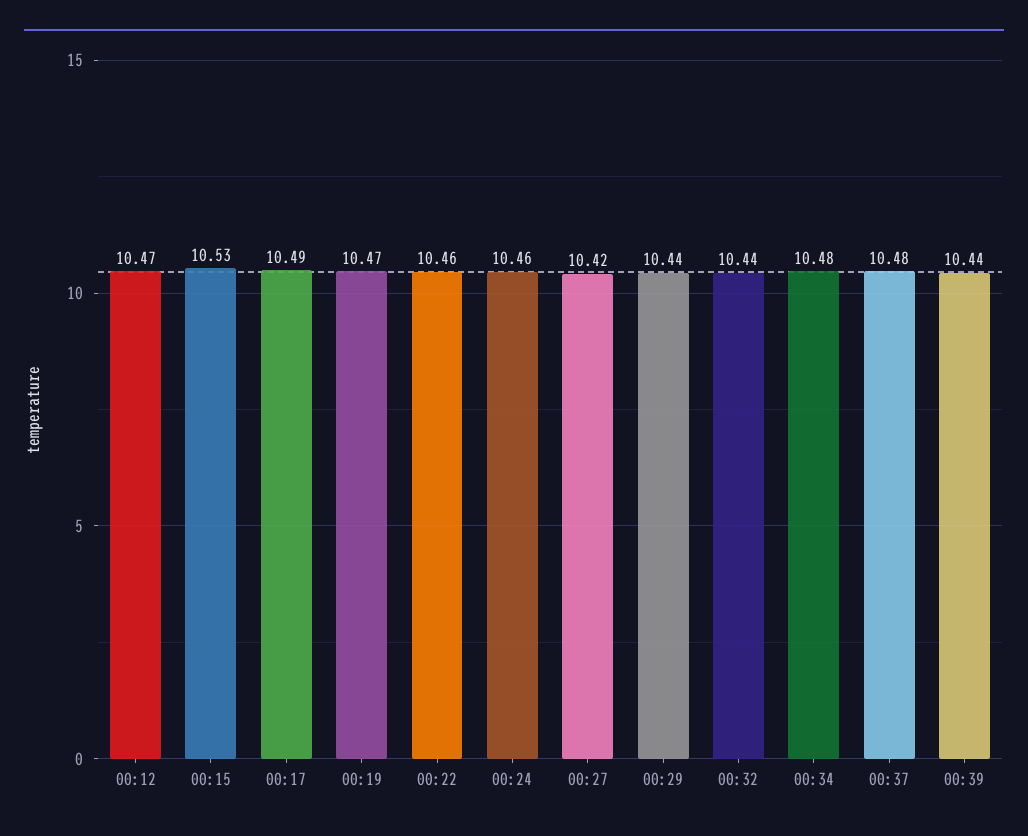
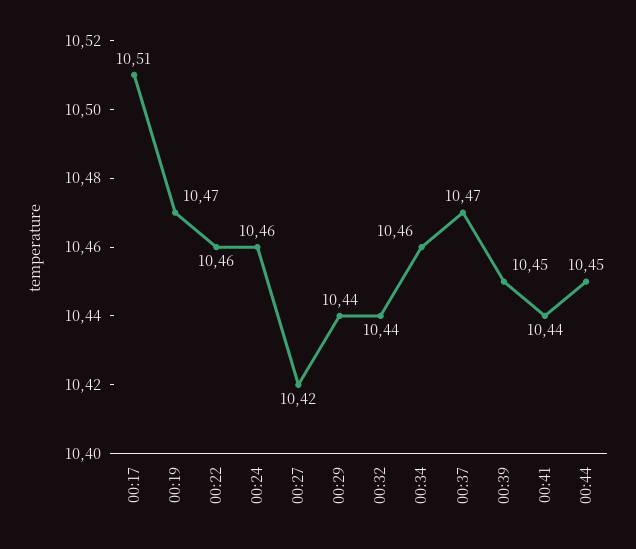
00:12: 10.47 -> none
00:15: 10.53 -> none
00:17: 10.49 -> 10.51
00:34: 10.48 -> 10.46
00:37: 10.48 -> 10.47
00:39: 10.44 -> 10.45
00:41: none -> 10.44
00:44: none -> 10.45

